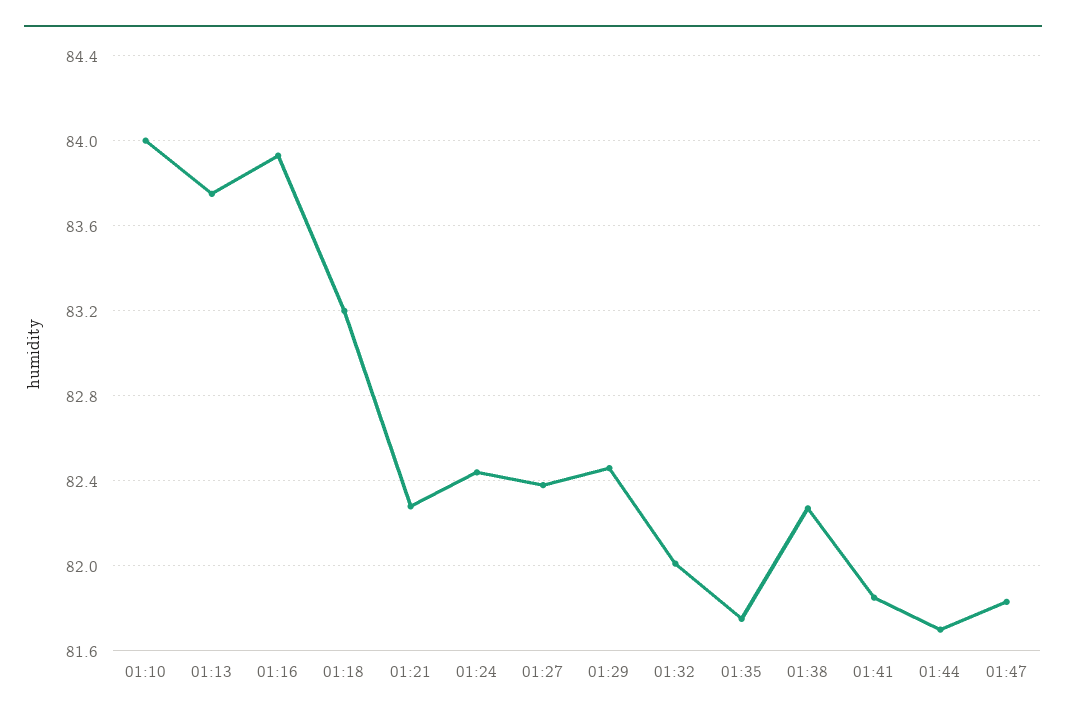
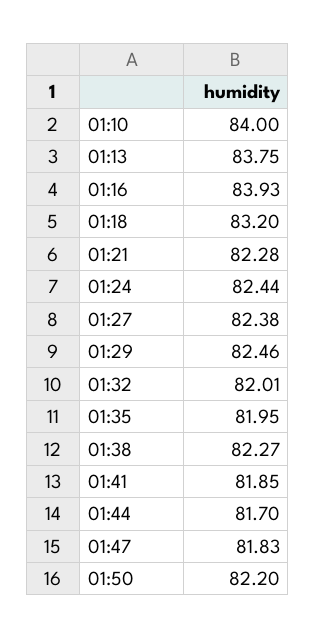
01:35: 81.75 -> 81.95
01:50: none -> 82.2

